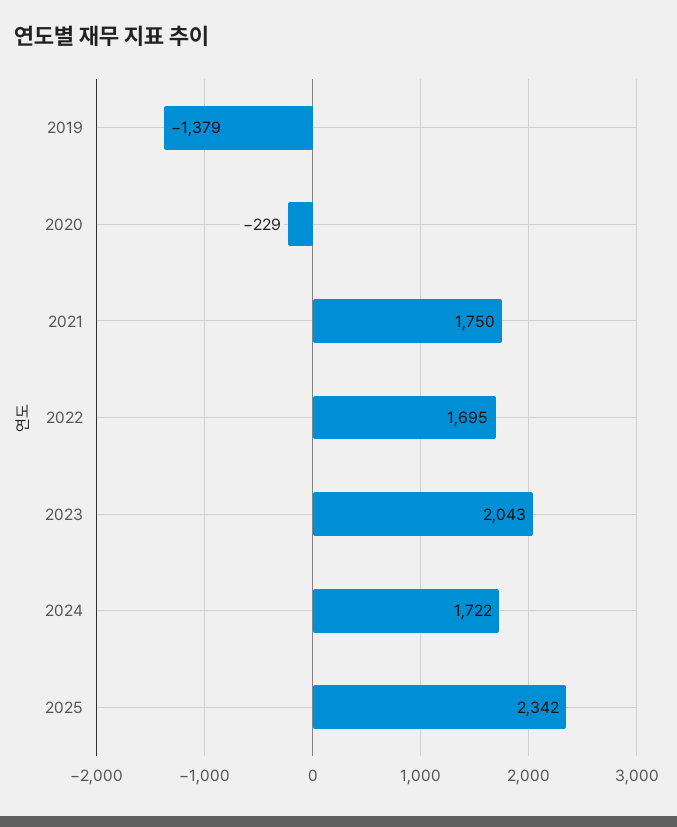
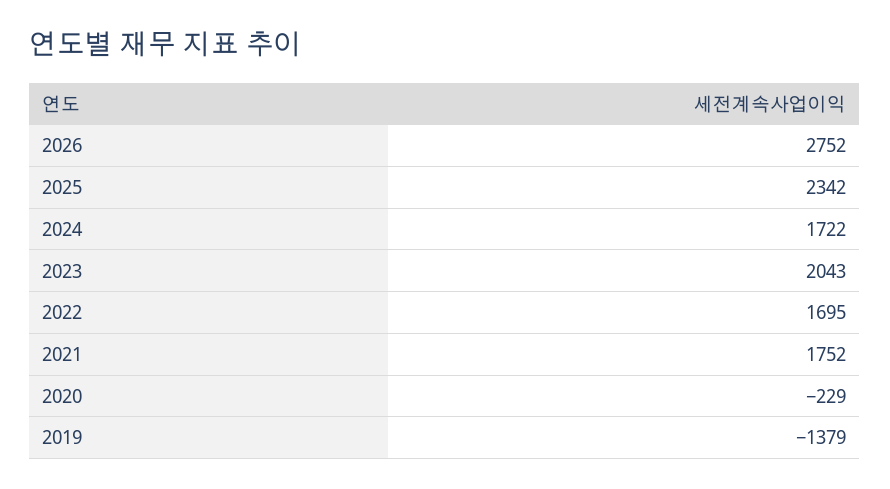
2021: 1750 -> 1752
2026: none -> 2752

